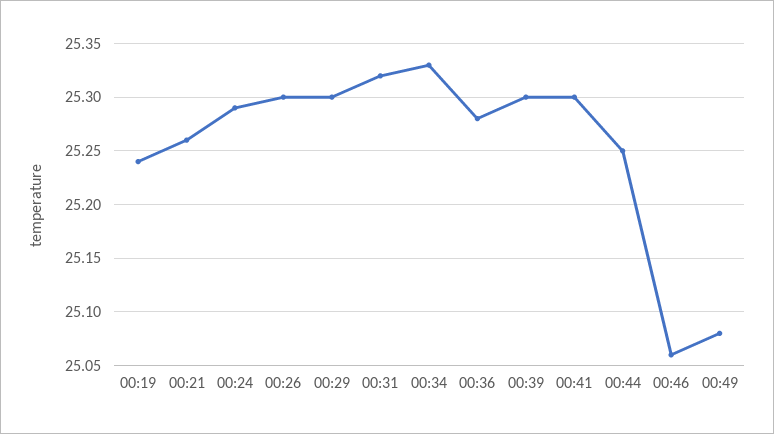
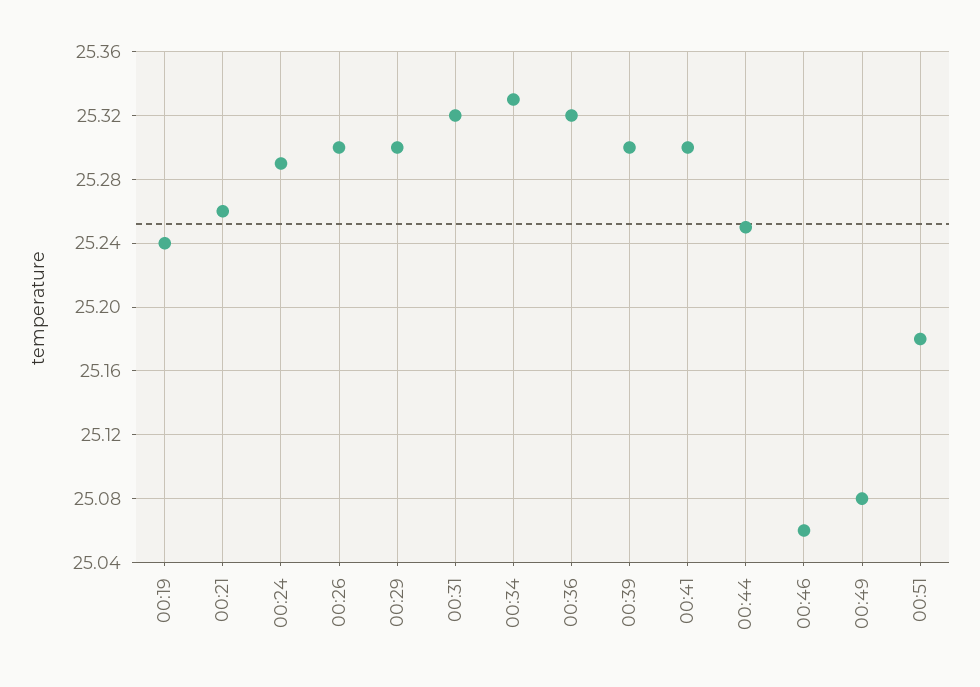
00:36: 25.28 -> 25.32
00:51: none -> 25.18

